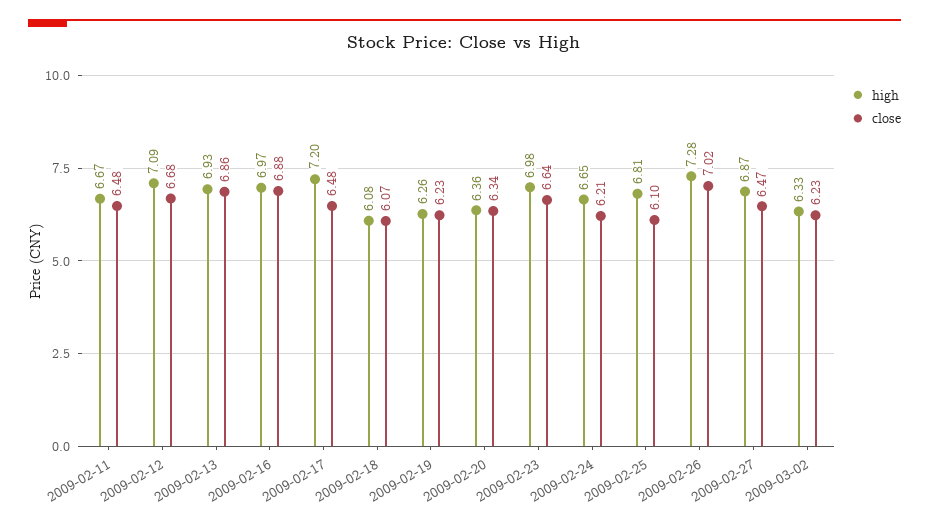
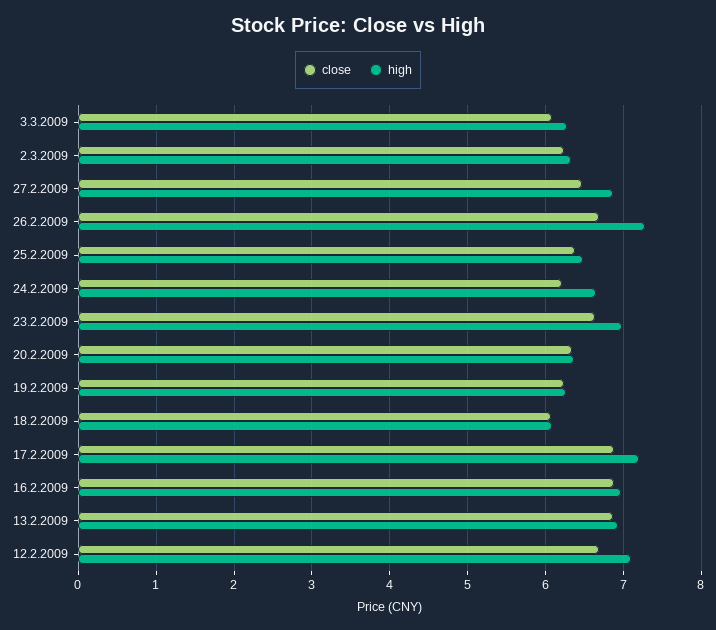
high, 2009-02-11: 6.67 -> none
close, 2009-02-11: 6.48 -> none
close, 2009-02-17: 6.48 -> 6.9
high, 2009-02-25: 6.81 -> 6.5
close, 2009-02-25: 6.1 -> 6.4
close, 2009-02-26: 7.02 -> 6.7
close, 3.3.2009: none -> 6.1
high, 3.3.2009: none -> 6.3

